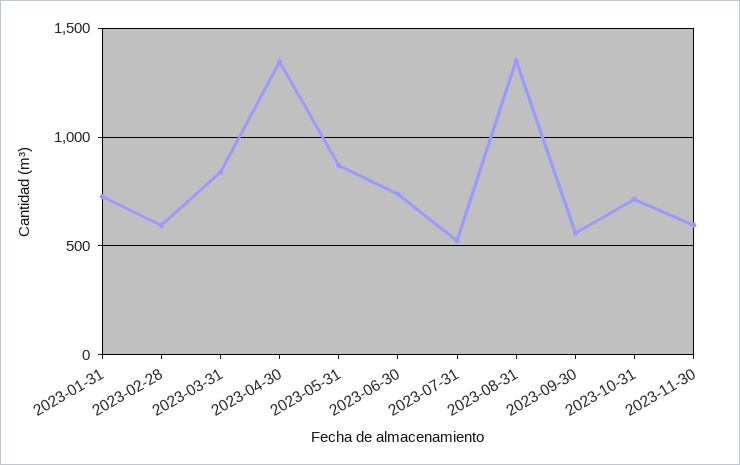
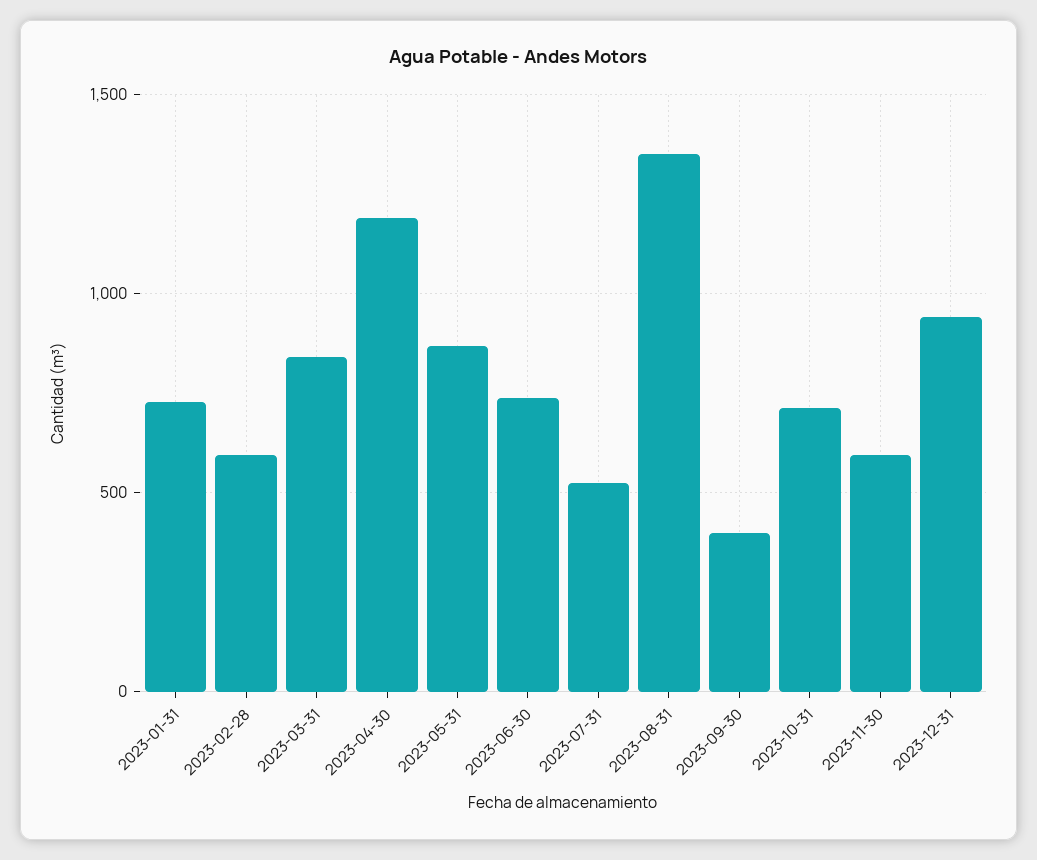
2023-04-30: 1350 -> 1200
2023-09-30: 550 -> 400
2023-12-31: none -> 950

